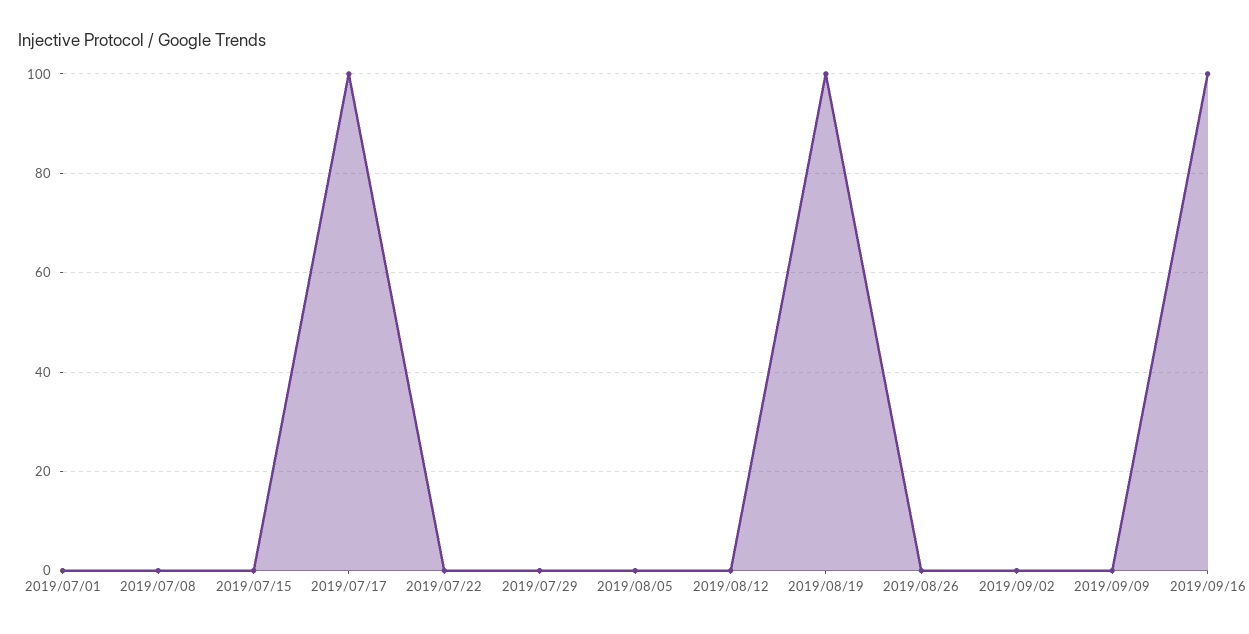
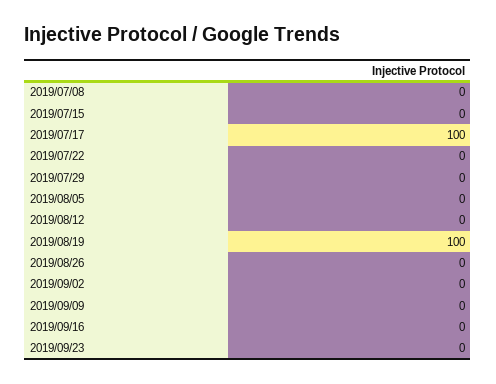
2019/07/01: 0 -> none
2019/09/16: 100 -> 0
2019/09/23: none -> 0

